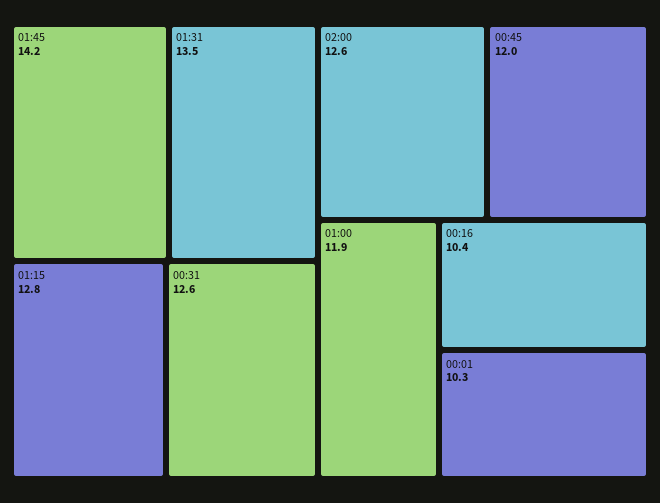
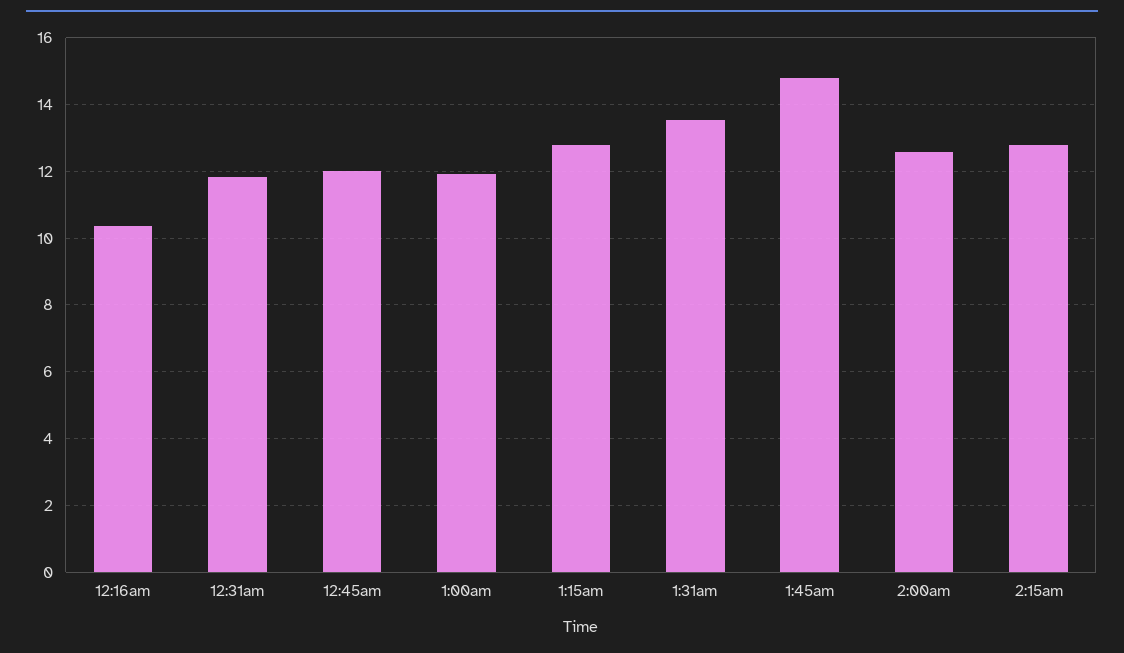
01:45: 14.2 -> 14.8
00:31: 12.6 -> 11.8
00:01: 10.3 -> none
2:15am: none -> 12.8

